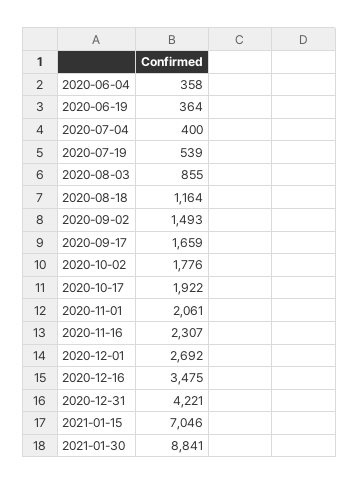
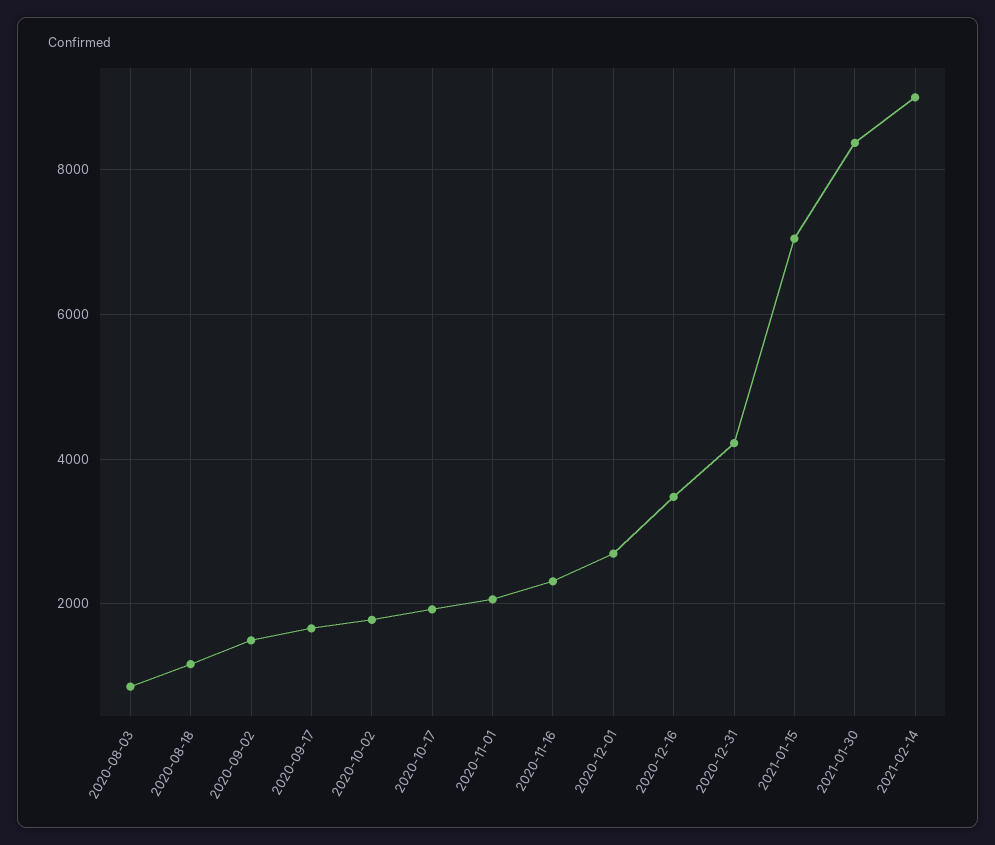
2020-06-04: 358 -> none
2020-06-19: 364 -> none
2020-07-04: 400 -> none
2020-07-19: 539 -> none
2021-01-30: 8841 -> 8400
2021-02-14: none -> 9000

